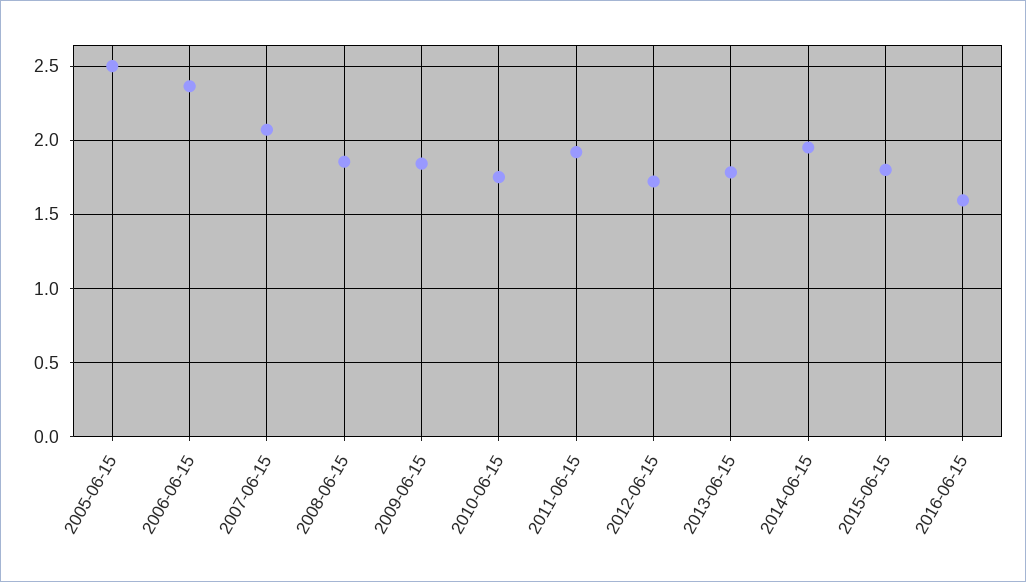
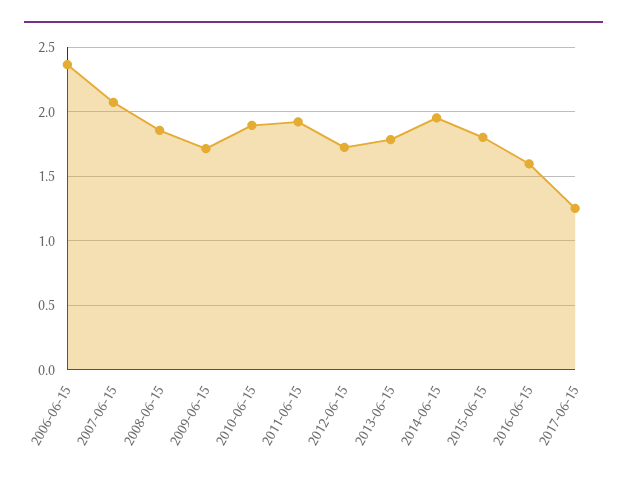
2005-06-15: 2.5 -> none
2009-06-15: 1.85 -> 1.7
2010-06-15: 1.75 -> 1.9
2017-06-15: none -> 1.25

